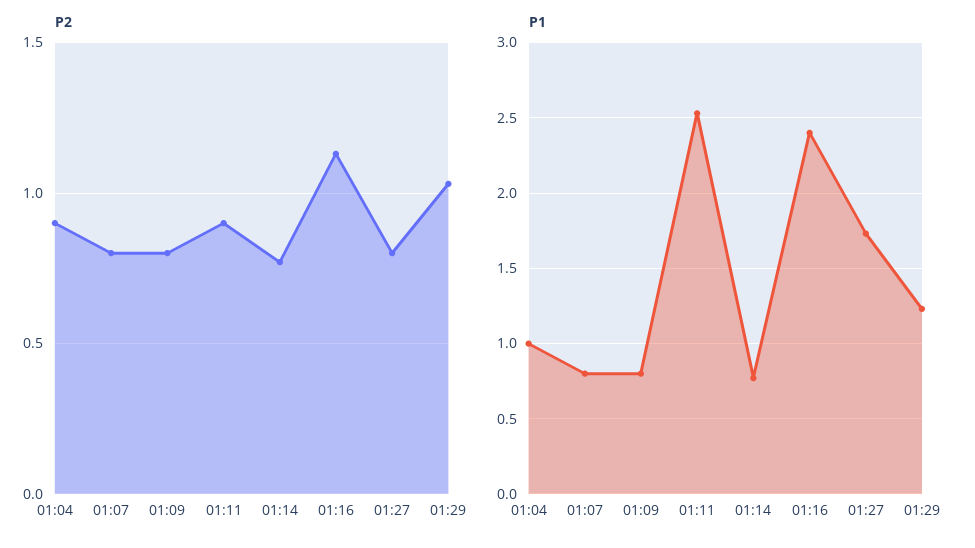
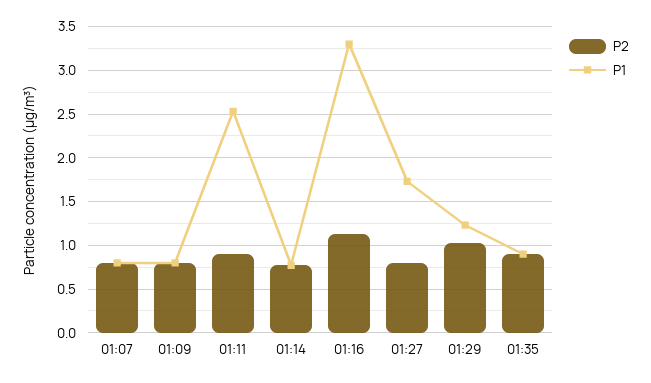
P2, 01:04: 0.9 -> none
P1, 01:04: 1 -> none
P1, 01:16: 2.4 -> 3.3
P2, 01:35: none -> 0.9
P1, 01:35: none -> 0.9

